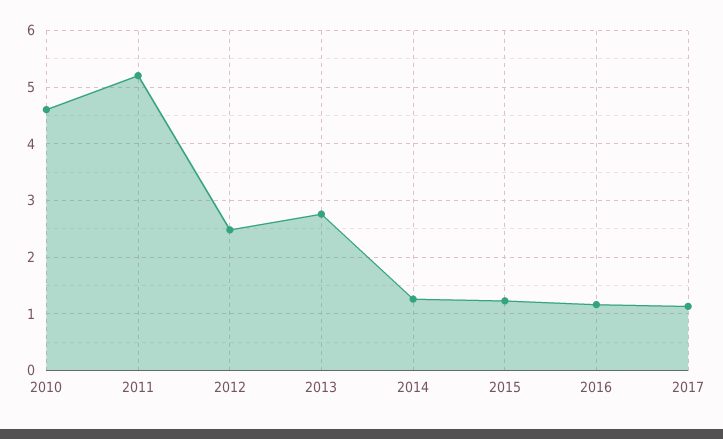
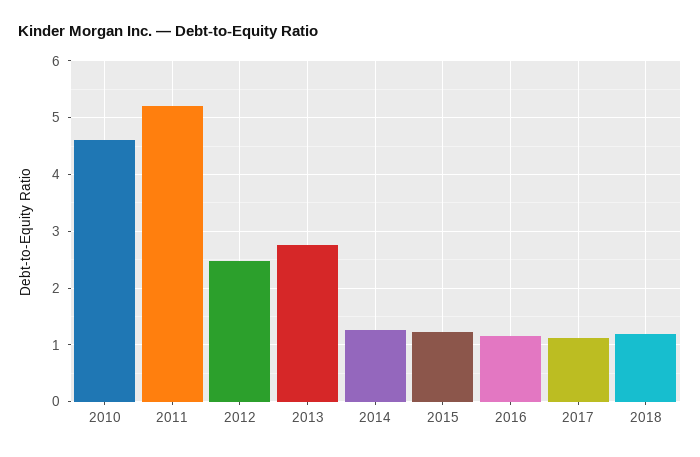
2018: none -> 1.2

